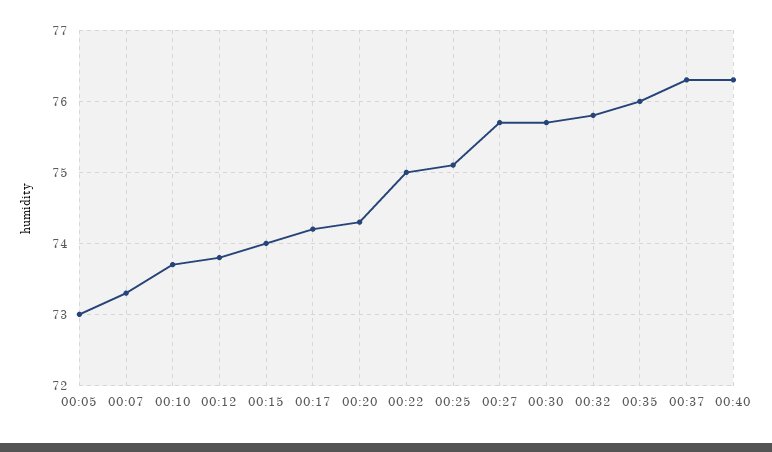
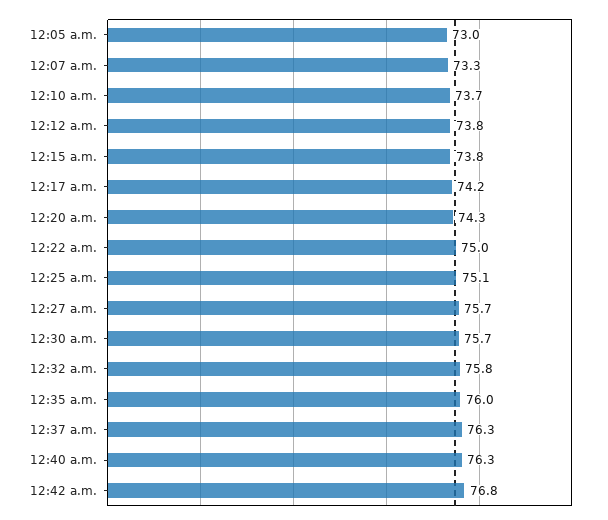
00:15: 74 -> 73.8
12:42 a.m.: none -> 76.8

